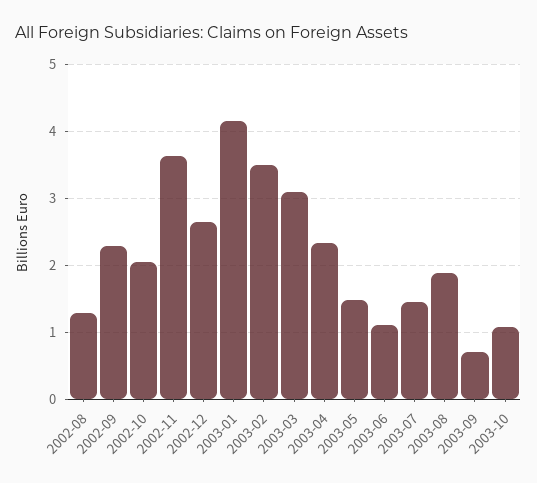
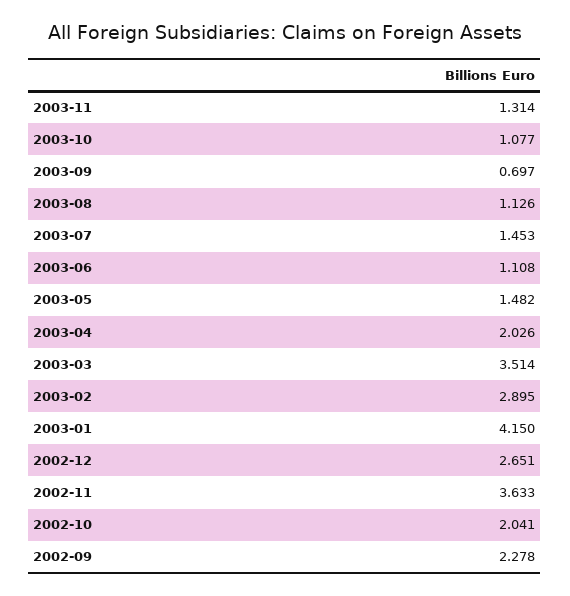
2002-08: 1.3 -> none
2003-02: 3.5 -> 2.895
2003-03: 3.1 -> 3.514
2003-04: 2.3 -> 2.026
2003-08: 1.9 -> 1.126
2003-11: none -> 1.314

